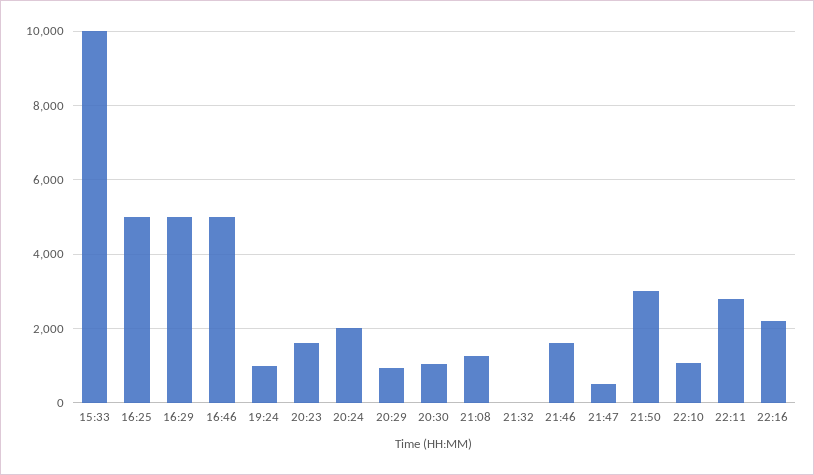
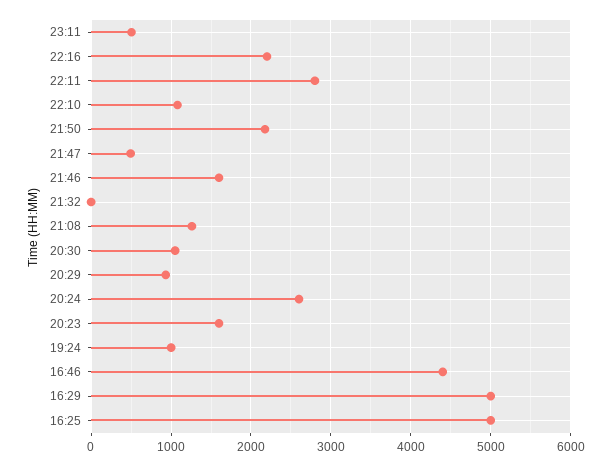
15:33: 10000 -> none
16:46: 5000 -> 4400
20:24: 2000 -> 2600
21:50: 3000 -> 2200
23:11: none -> 500

